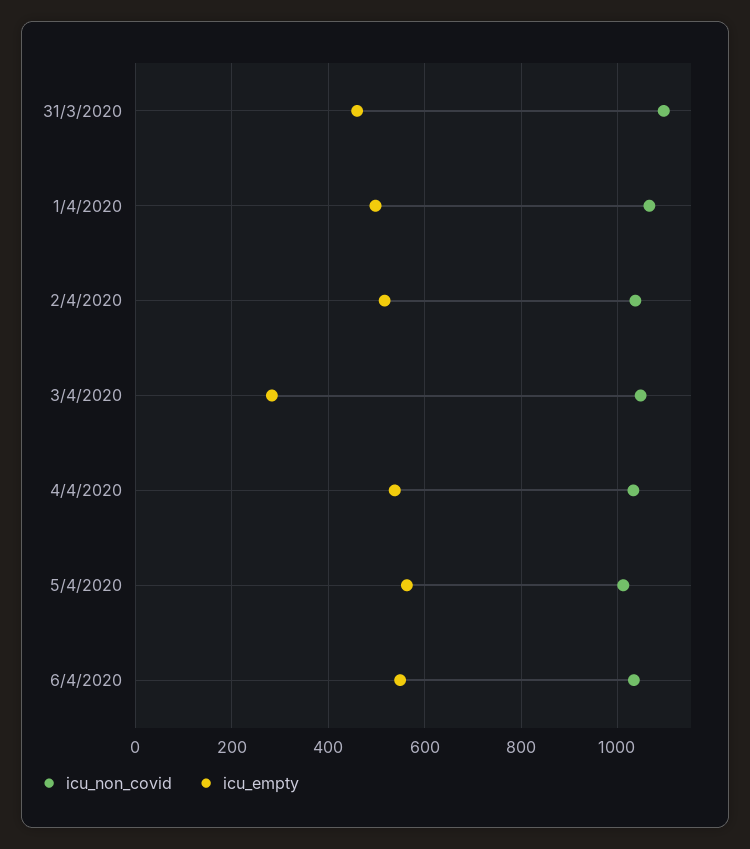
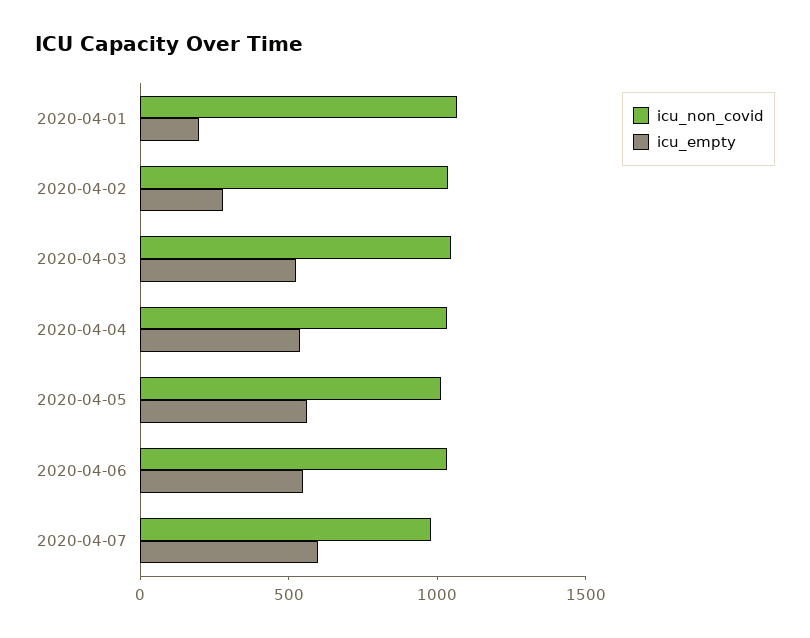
icu_non_covid, 31/3/2020: 1100 -> none
icu_empty, 31/3/2020: 460 -> none
icu_empty, 1/4/2020: 500 -> 200
icu_empty, 2/4/2020: 520 -> 300
icu_empty, 3/4/2020: 280 -> 500
icu_non_covid, 2020-04-07: none -> 1000
icu_empty, 2020-04-07: none -> 600

